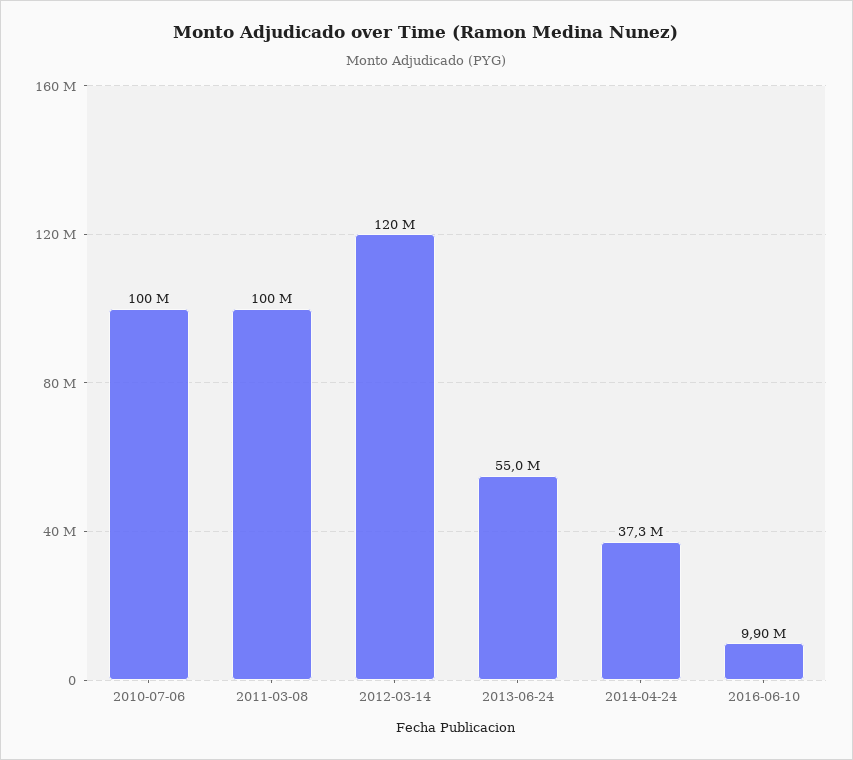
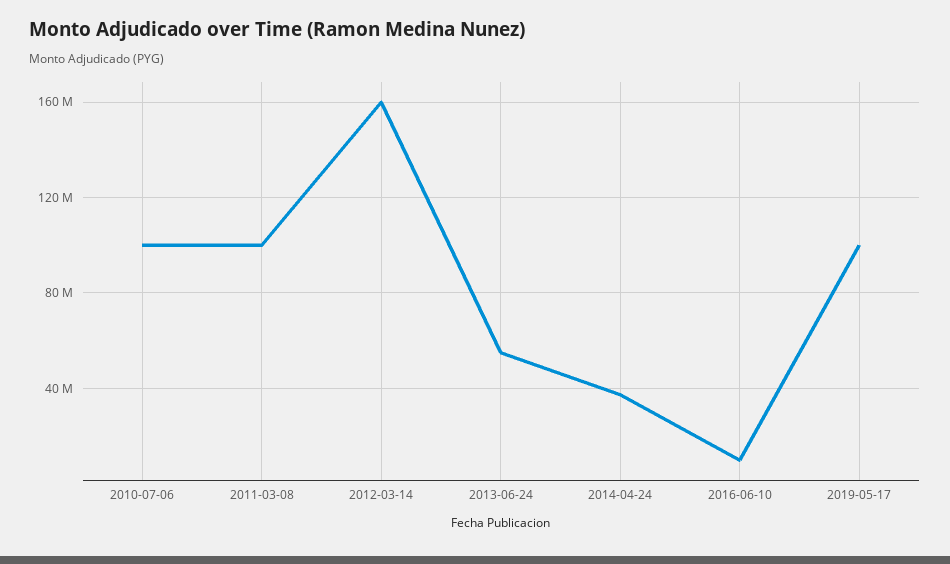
2012-03-14: 120000000 -> 160000000
2019-05-17: none -> 100000000

